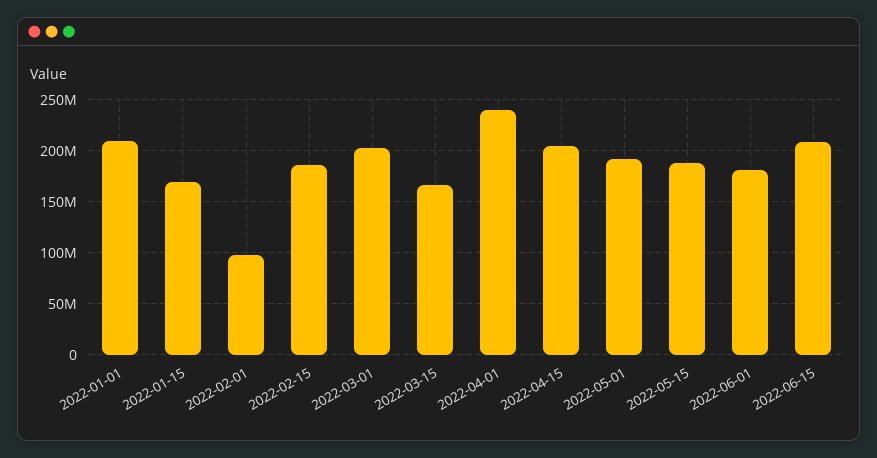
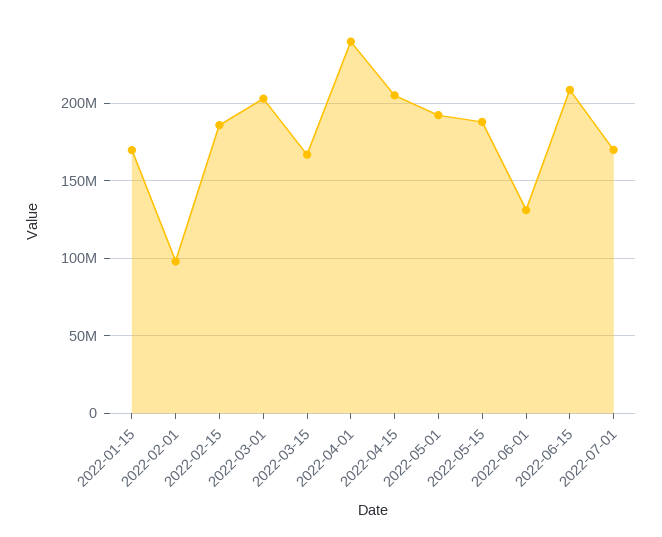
2022-01-01: 210000000 -> none
2022-06-01: 180000000 -> 130000000
2022-07-01: none -> 170000000

